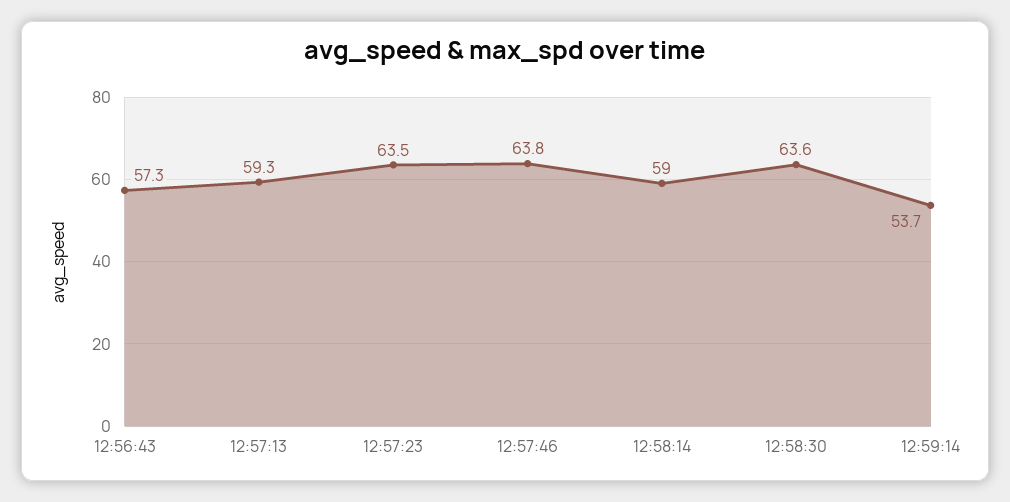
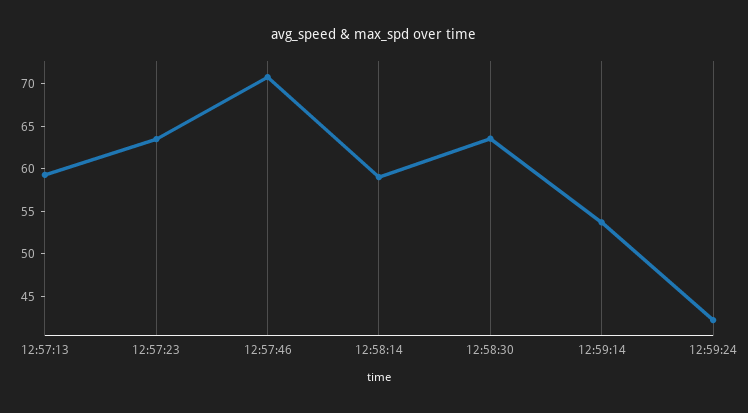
12:56:43: 57.3 -> none
12:57:46: 63.8 -> 71
12:59:24: none -> 42

